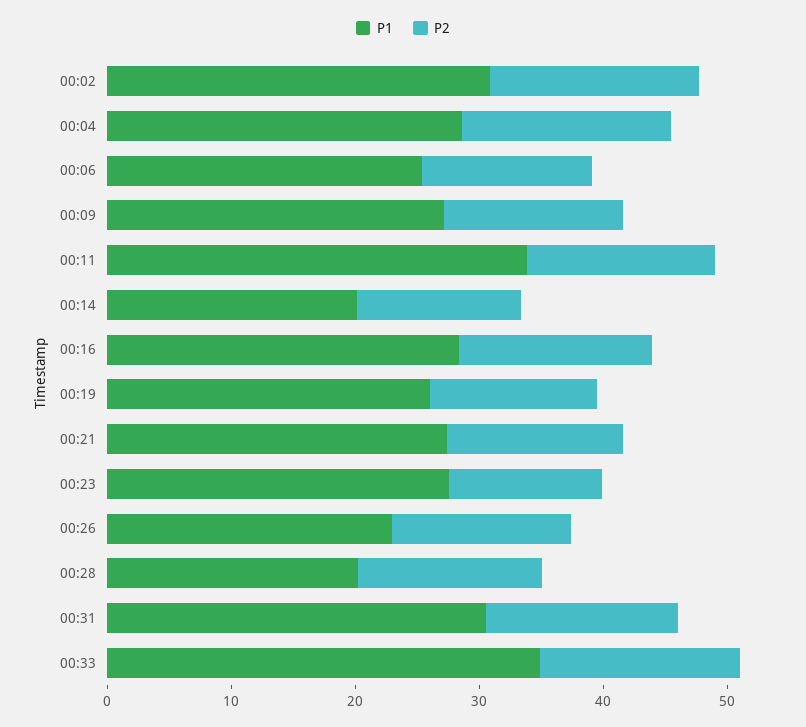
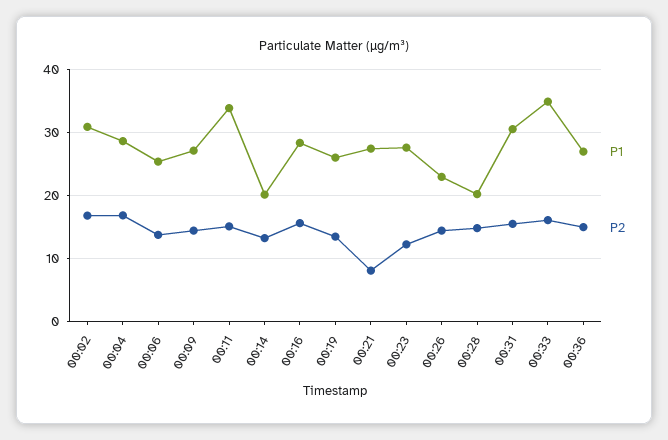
P2, 00:21: 14 -> 8
P1, 00:36: none -> 27
P2, 00:36: none -> 15

